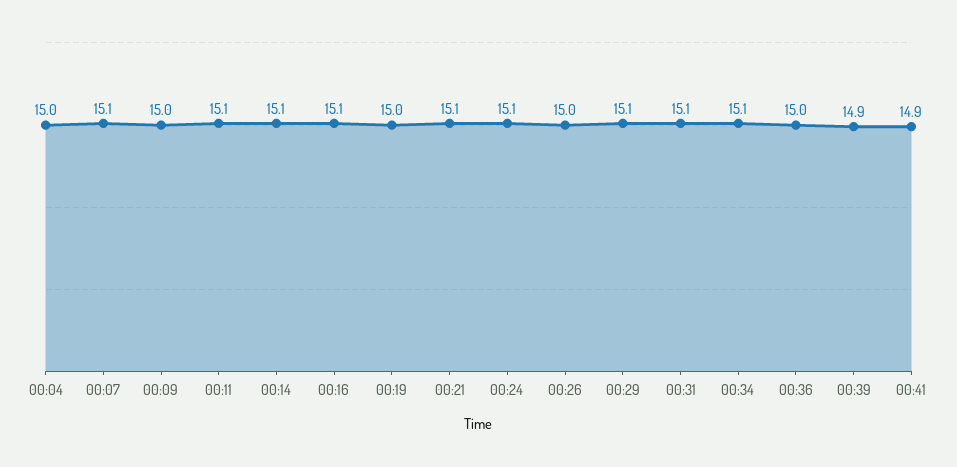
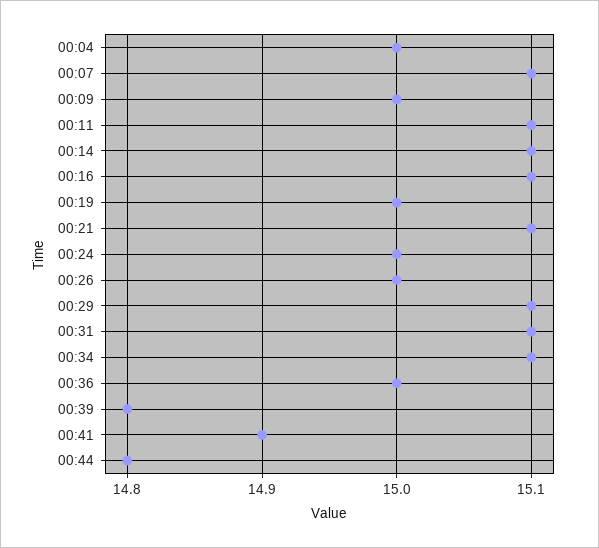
00:24: 15.1 -> 15
00:39: 14.9 -> 14.8
00:44: none -> 14.8

